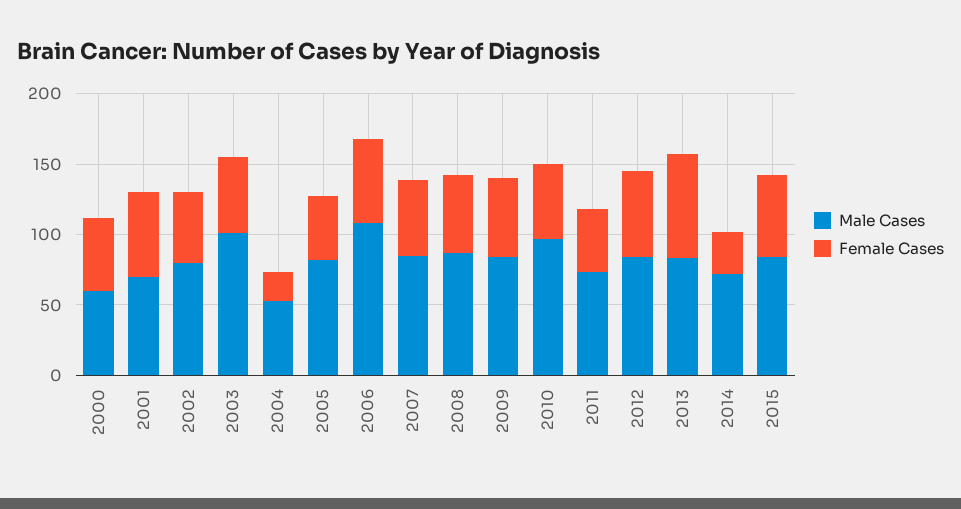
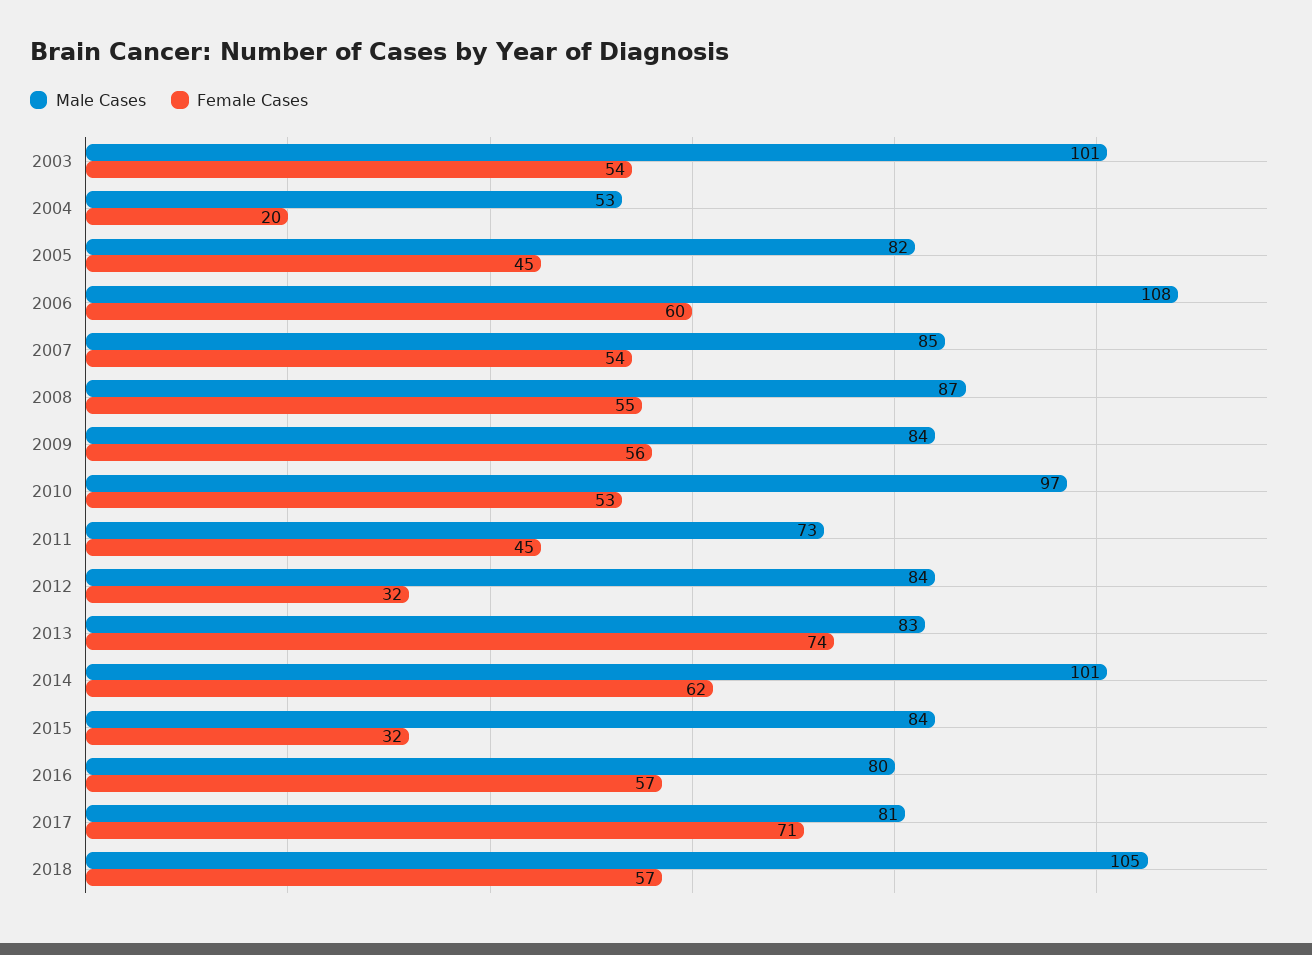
Male Cases, 2000: 60 -> none
Female Cases, 2000: 50 -> none
Male Cases, 2001: 70 -> none
Female Cases, 2001: 60 -> none
Male Cases, 2002: 80 -> none
Female Cases, 2002: 50 -> none
Female Cases, 2012: 60 -> 32
Male Cases, 2014: 70 -> 101
Female Cases, 2014: 30 -> 62
Female Cases, 2015: 60 -> 32
Male Cases, 2016: none -> 80
Female Cases, 2016: none -> 57
Male Cases, 2017: none -> 81
Female Cases, 2017: none -> 71
Male Cases, 2018: none -> 105
Female Cases, 2018: none -> 57

